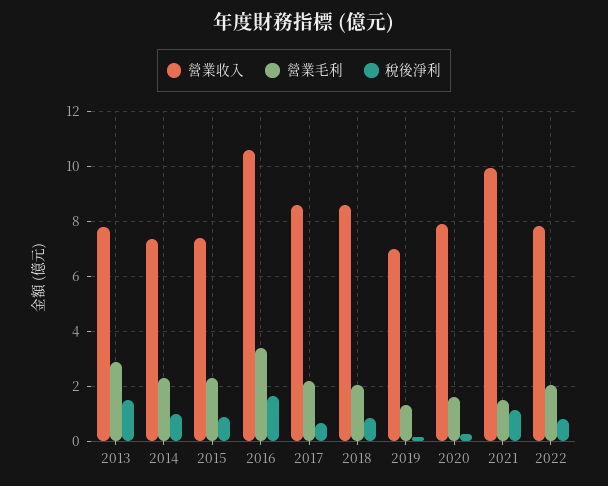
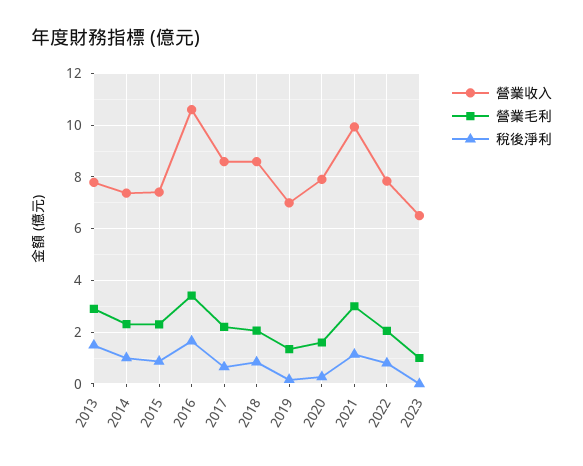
營業毛利, 2021: 1.5 -> 3
營業收入, 2023: none -> 6.5
營業毛利, 2023: none -> 1
稅後淨利, 2023: none -> 0

